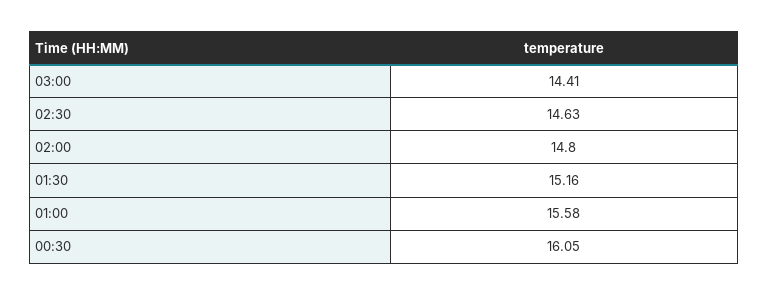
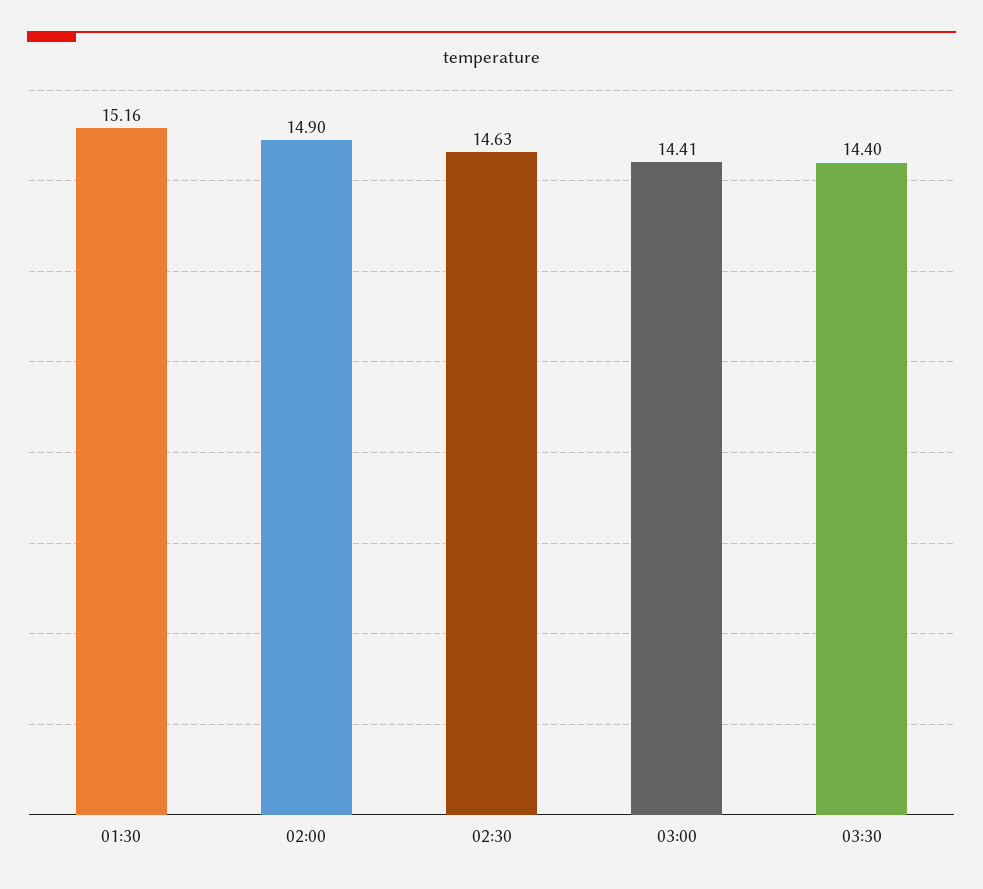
02:00: 14.8 -> 14.9
01:00: 15.58 -> none
00:30: 16.05 -> none
03:30: none -> 14.4

